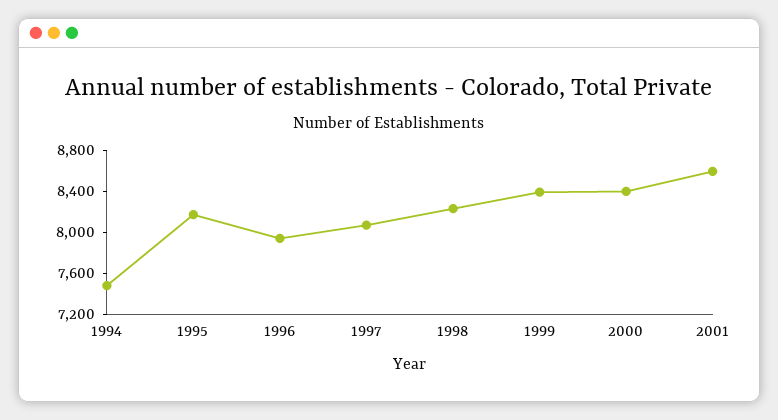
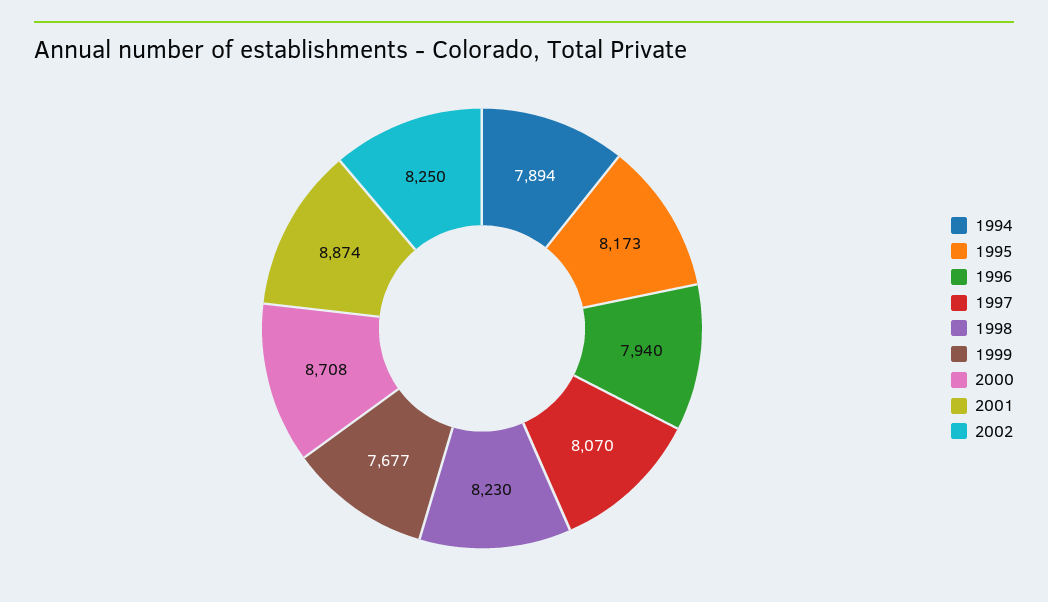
1994: 7500 -> 7894
1999: 8400 -> 7677
2000: 8400 -> 8708
2001: 8600 -> 8874
2002: none -> 8250

